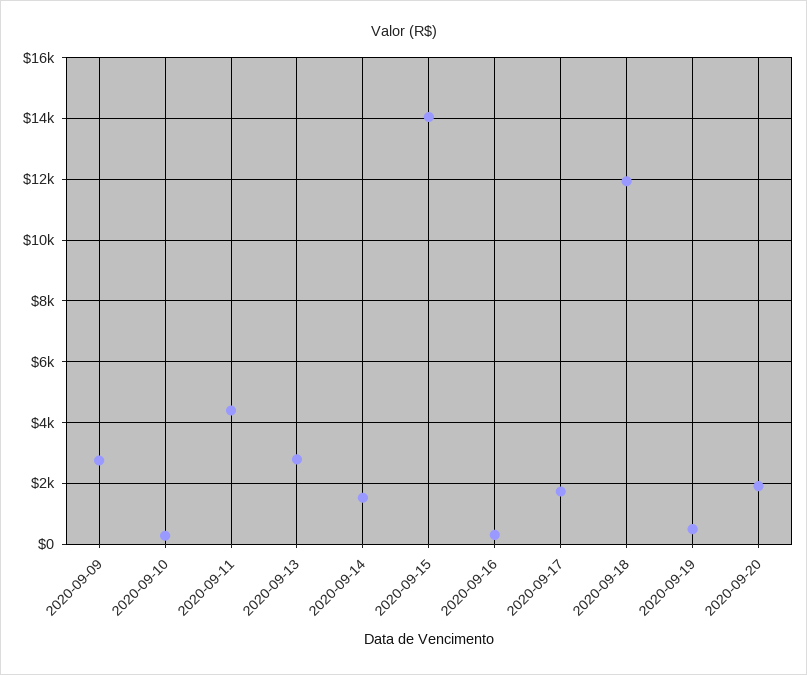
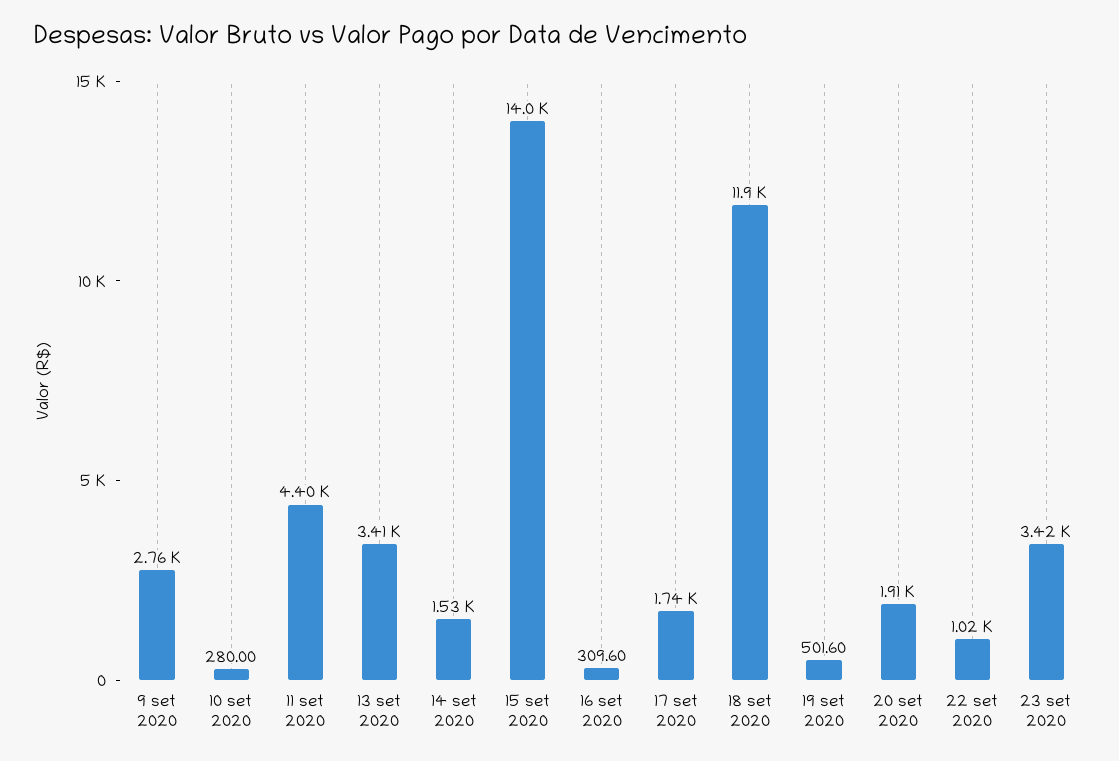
2020-09-13: 2800 -> 3410
22 set 2020: none -> 1020
23 set 2020: none -> 3420

